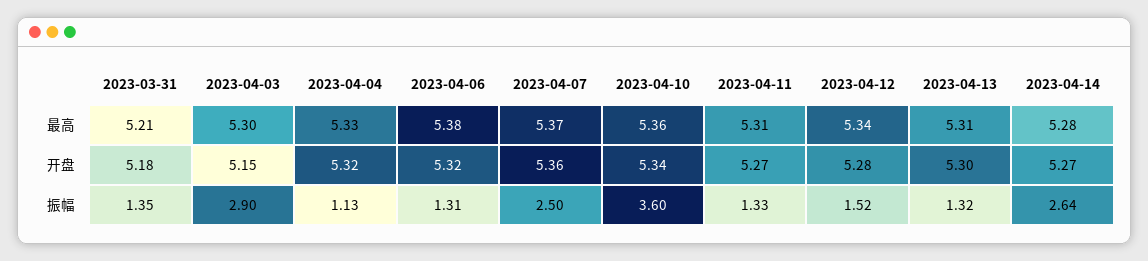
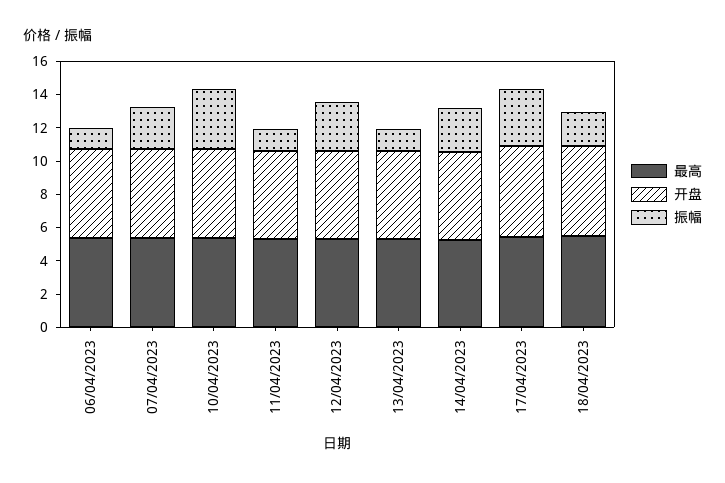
最高, 2023-03-31: 5.21 -> none
最高, 2023-04-03: 5.3 -> none
最高, 2023-04-04: 5.33 -> none
开盘, 2023-03-31: 5.18 -> none
开盘, 2023-04-03: 5.15 -> none
开盘, 2023-04-04: 5.32 -> none
振幅, 2023-03-31: 1.35 -> none
振幅, 2023-04-03: 2.9 -> none
振幅, 2023-04-04: 1.13 -> none
振幅, 2023-04-12: 1.52 -> 3
最高, 17/04/2023: none -> 5.5
开盘, 17/04/2023: none -> 5.5
振幅, 17/04/2023: none -> 3.5
最高, 18/04/2023: none -> 5.5
开盘, 18/04/2023: none -> 5.5
振幅, 18/04/2023: none -> 2

